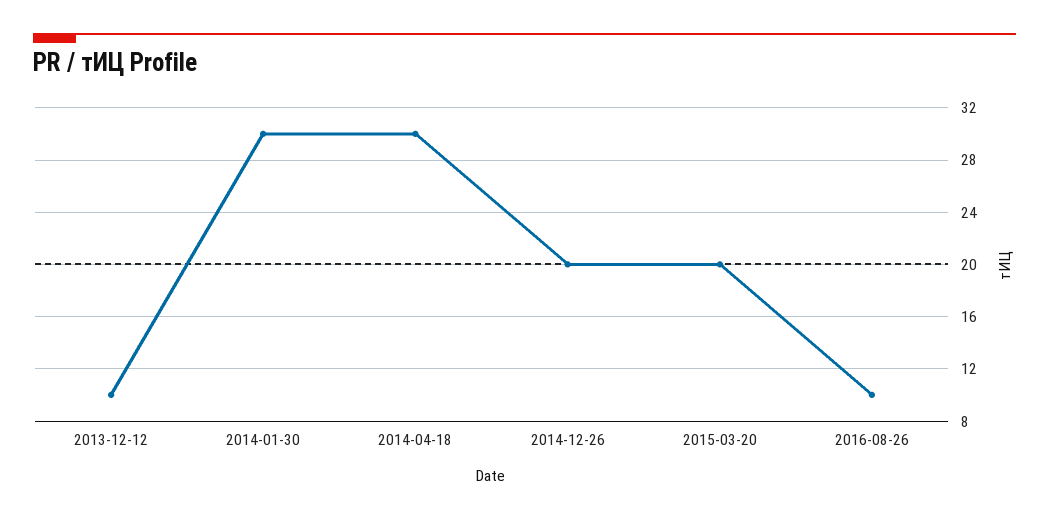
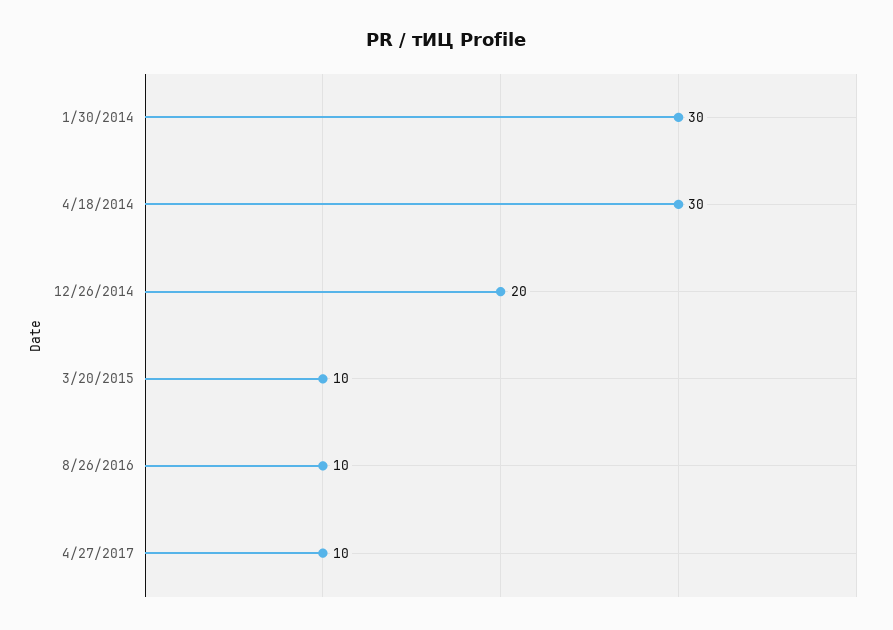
2013-12-12: 10 -> none
2015-03-20: 20 -> 10
4/27/2017: none -> 10

